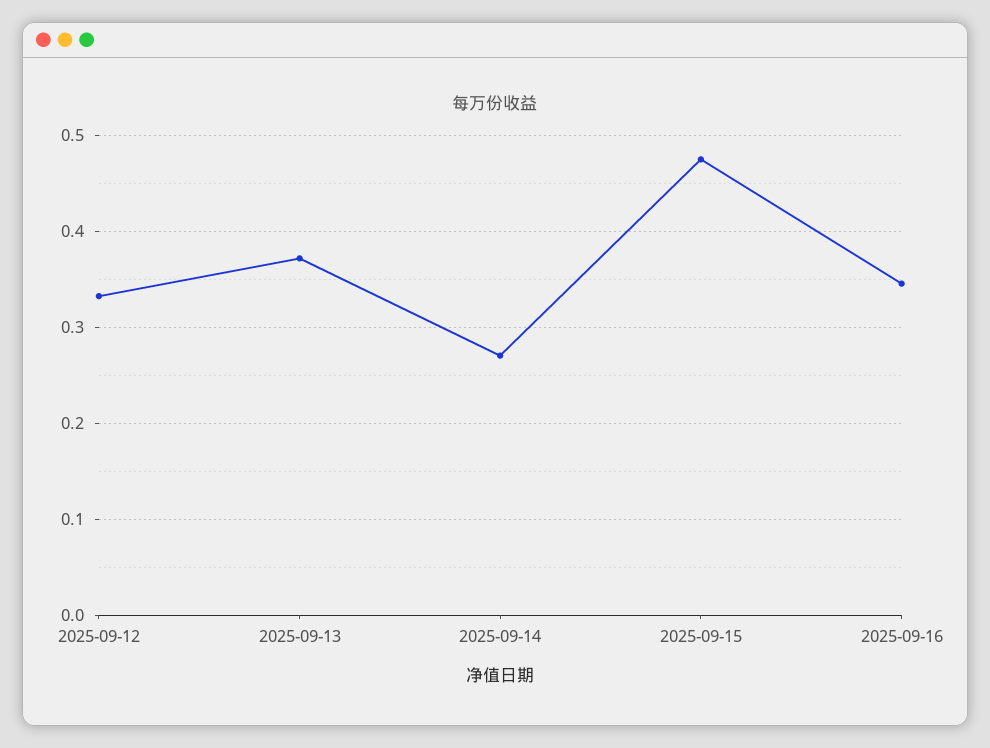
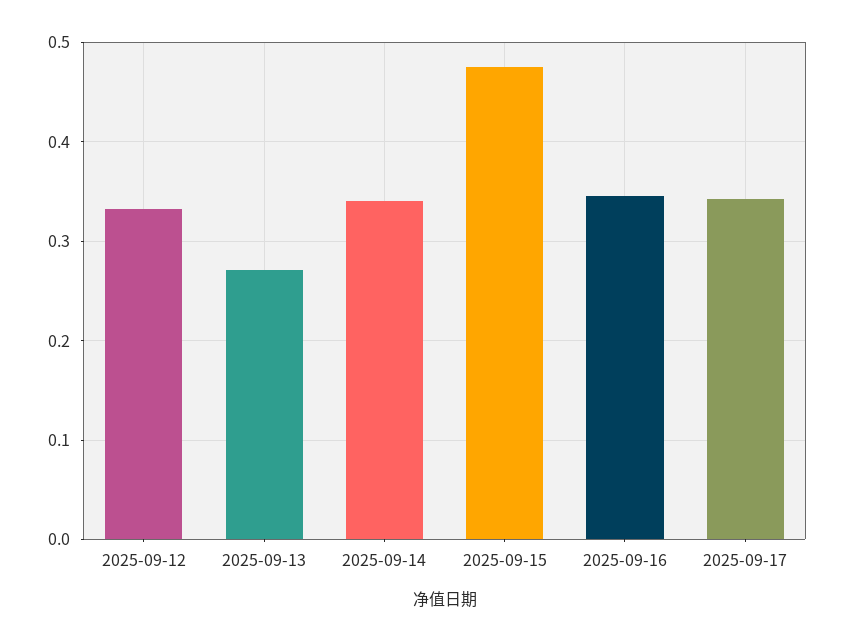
2025-09-13: 0.37 -> 0.27
2025-09-14: 0.27 -> 0.34
2025-09-17: none -> 0.34

